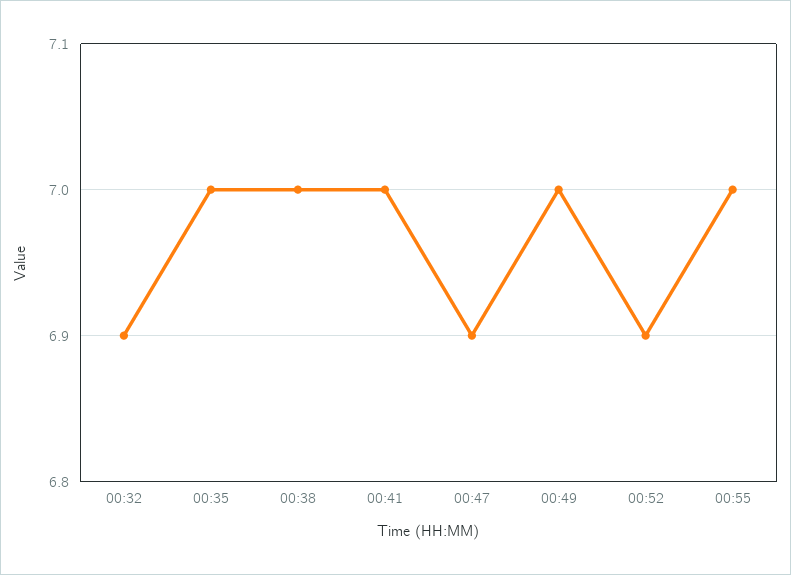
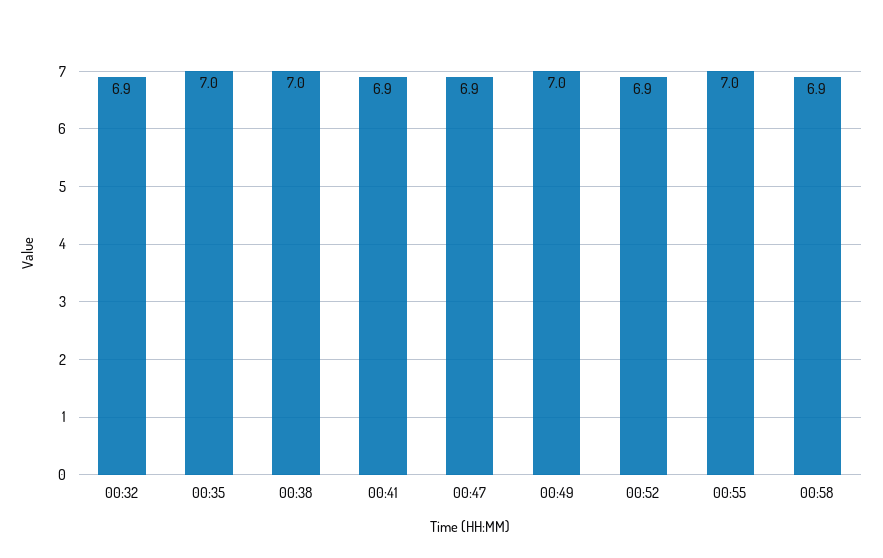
00:41: 7 -> 6.9
00:58: none -> 6.9

